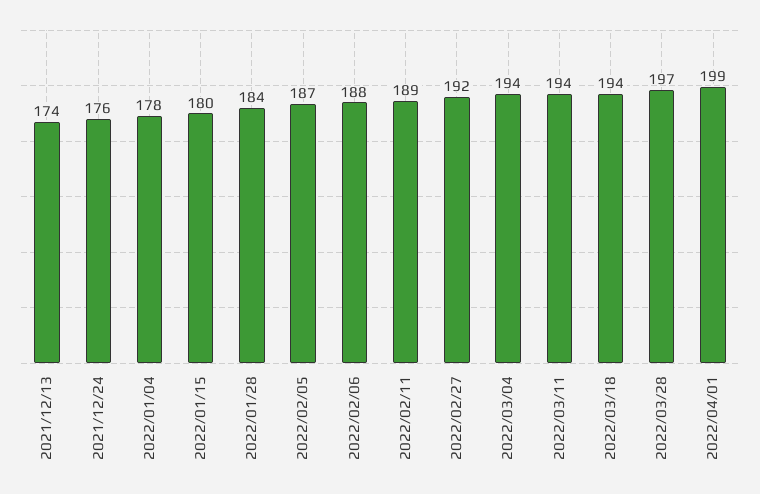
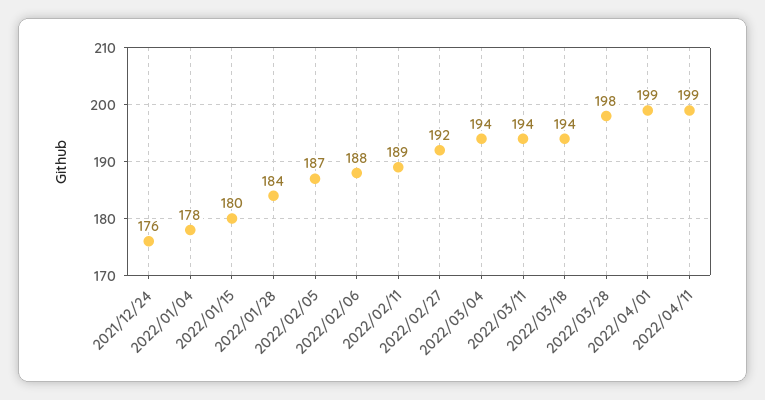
2021/12/13: 174 -> none
2022/03/28: 197 -> 198
2022/04/11: none -> 199

